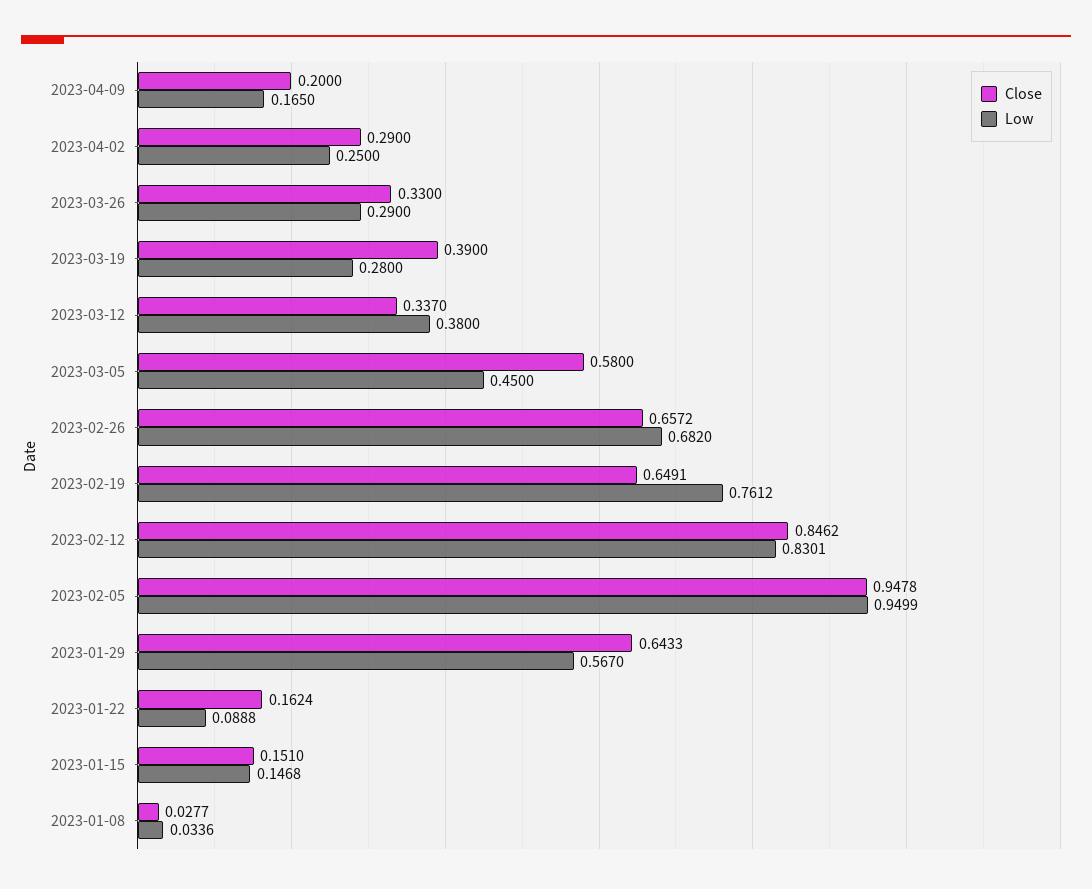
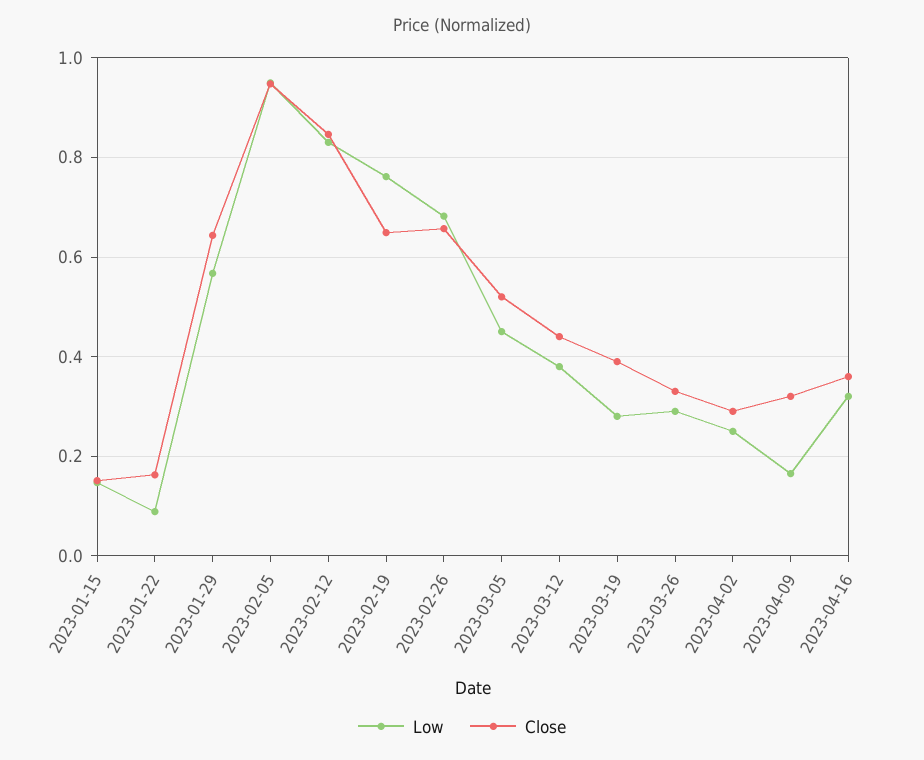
Close, 2023-04-09: 0.2 -> 0.32
Close, 2023-03-12: 0.337 -> 0.44
Close, 2023-03-05: 0.58 -> 0.52
Close, 2023-01-08: 0.0277 -> none
Low, 2023-01-08: 0.0336 -> none
Low, 2023-04-16: none -> 0.32
Close, 2023-04-16: none -> 0.36

